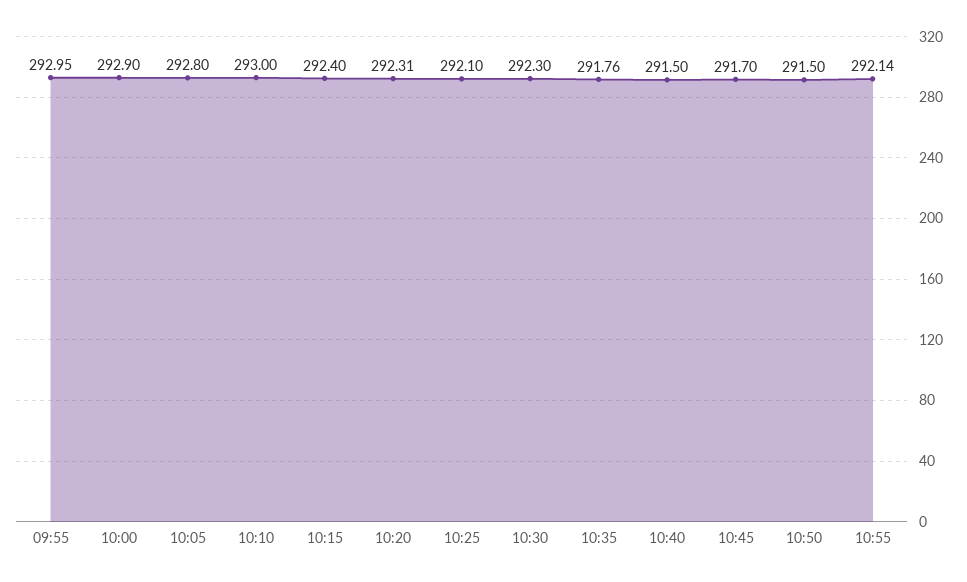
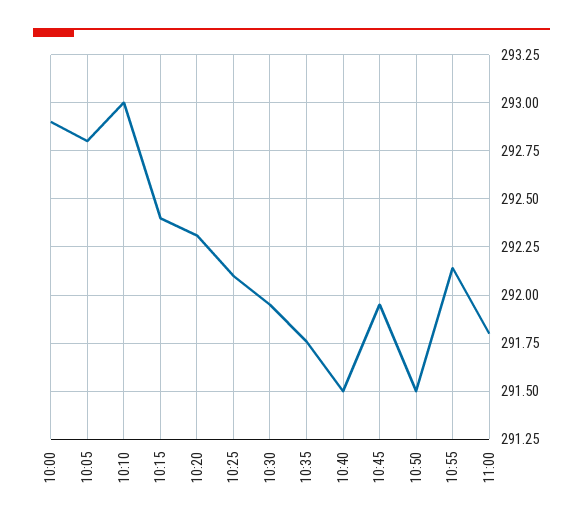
09:55: 292.95 -> none
10:30: 292.3 -> 291.95
10:45: 291.7 -> 291.95
11:00: none -> 291.8

